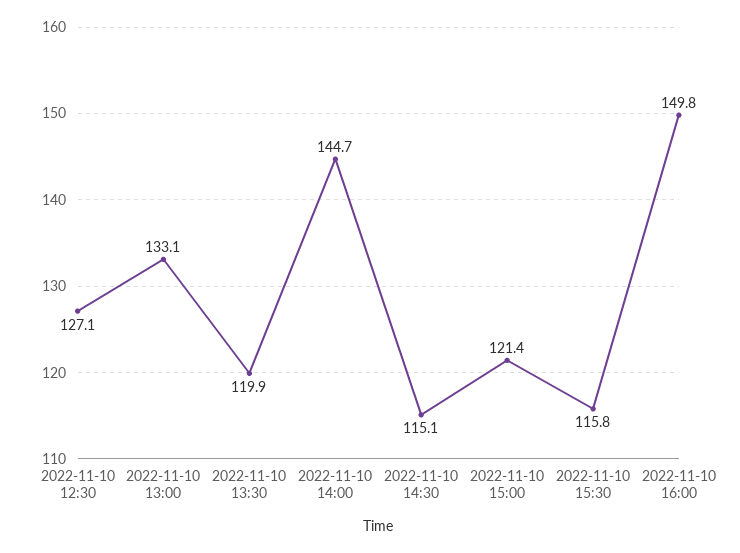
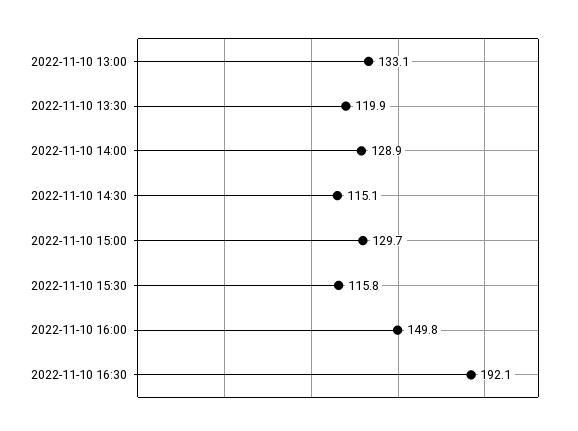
2022-11-10 12:30: 127.1 -> none
2022-11-10 14:00: 144.7 -> 128.9
2022-11-10 15:00: 121.4 -> 129.7
2022-11-10 16:30: none -> 192.1

